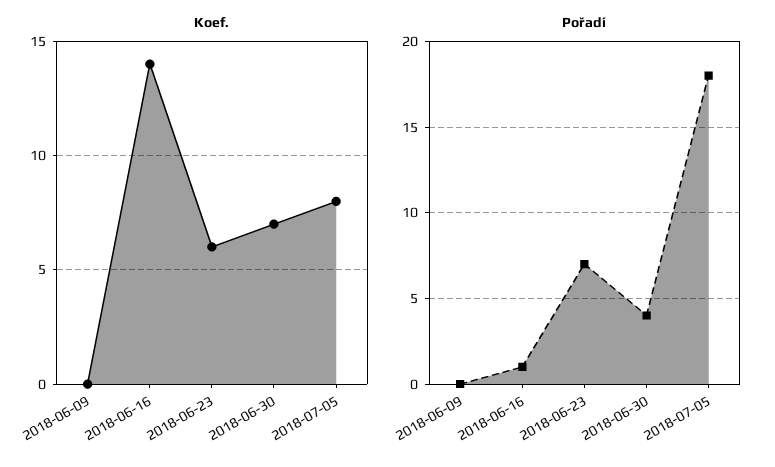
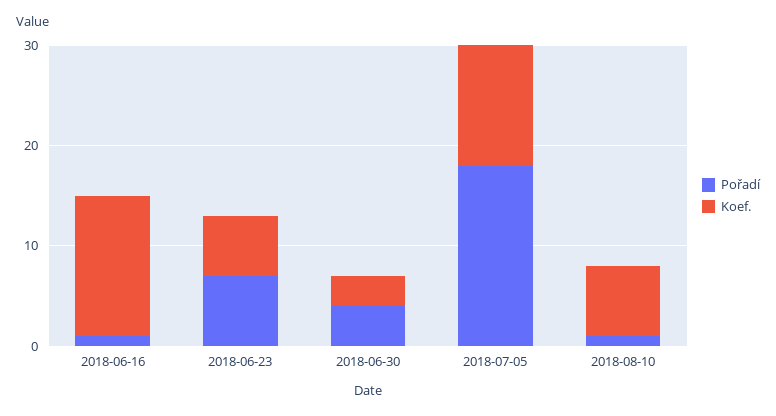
Koef., 2018-06-09: 0 -> none
Koef., 2018-06-30: 7 -> 3
Koef., 2018-07-05: 8 -> 12
Pořadí, 2018-06-09: 0 -> none
Pořadí, 2018-08-10: none -> 1
Koef., 2018-08-10: none -> 7

